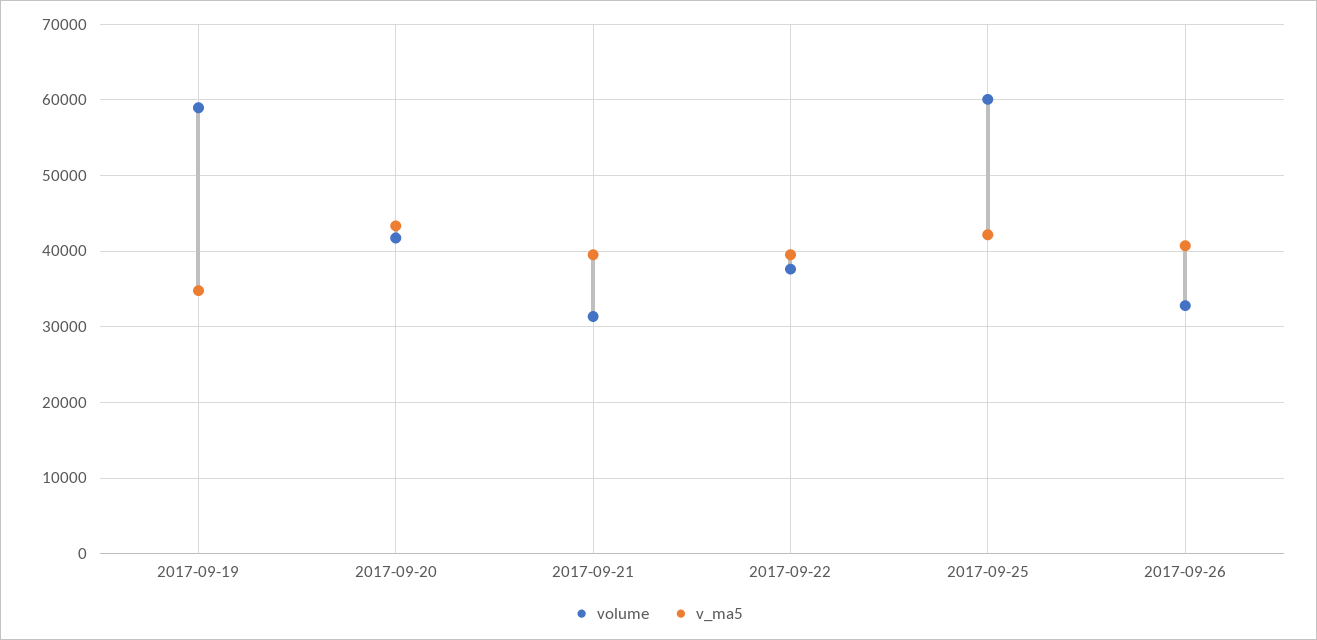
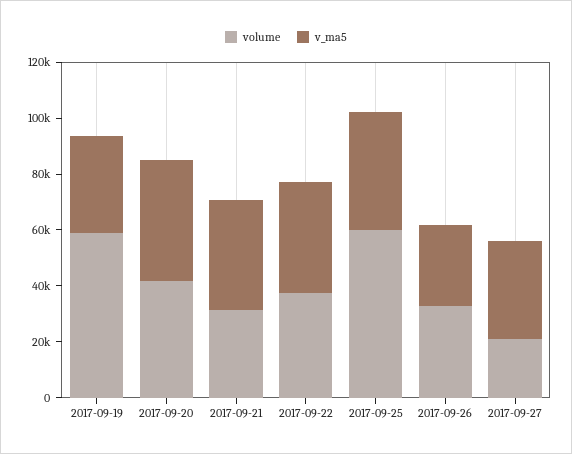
v_ma5, 2017-09-26: 41000 -> 30000
volume, 2017-09-27: none -> 20000
v_ma5, 2017-09-27: none -> 35000

